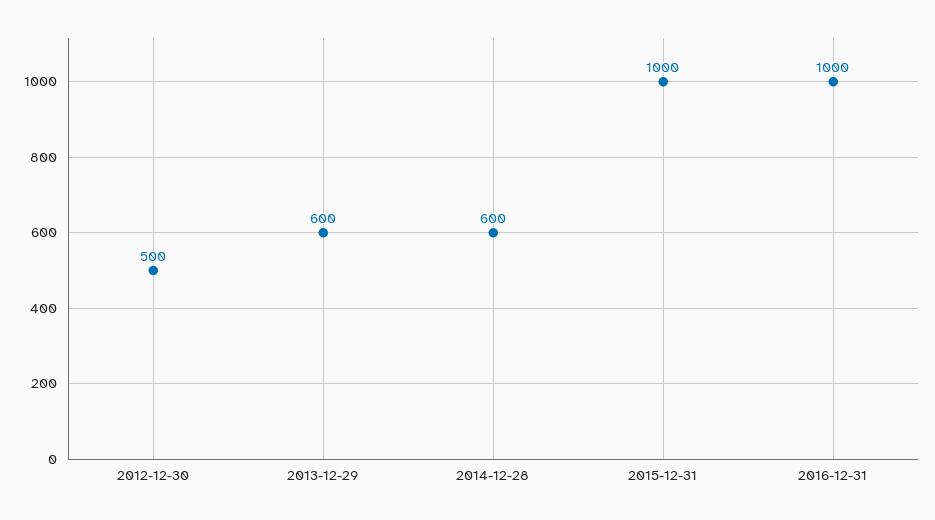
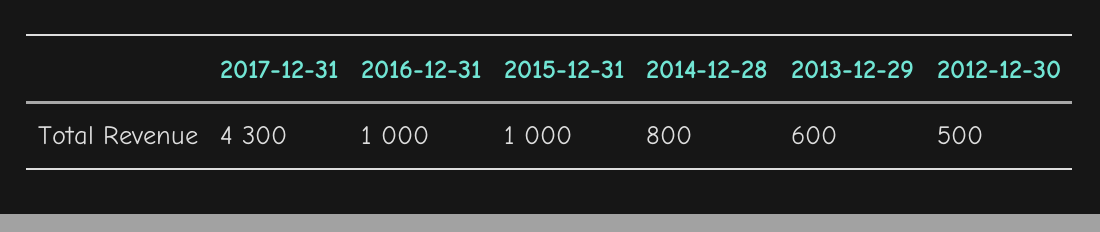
2014-12-28: 600 -> 800
2017-12-31: none -> 4300

